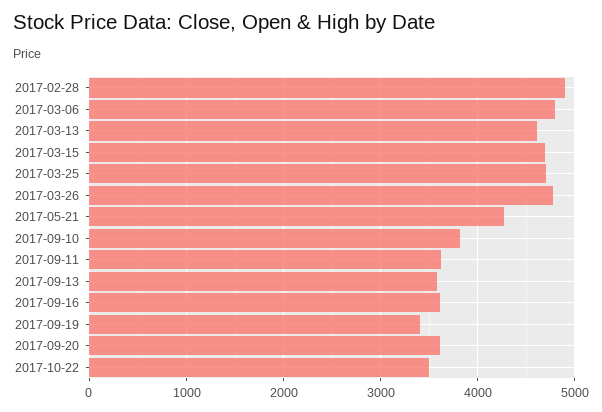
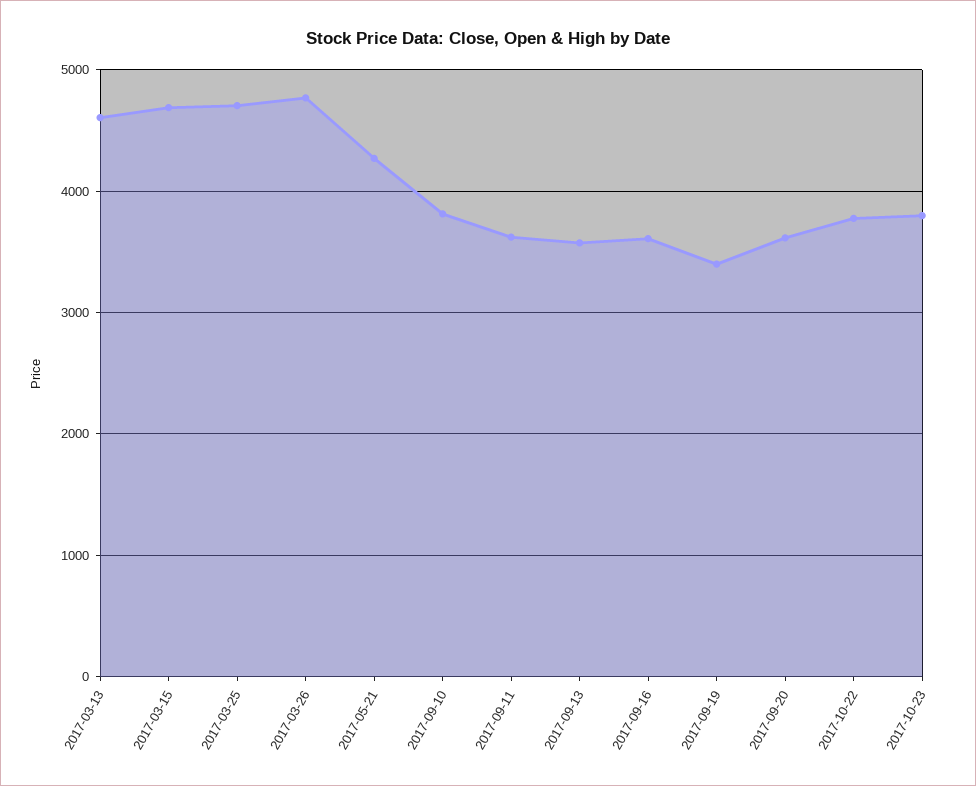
2017-02-28: 4900 -> none
2017-03-06: 4800 -> none
2017-10-22: 3500 -> 3800
2017-10-23: none -> 3800

